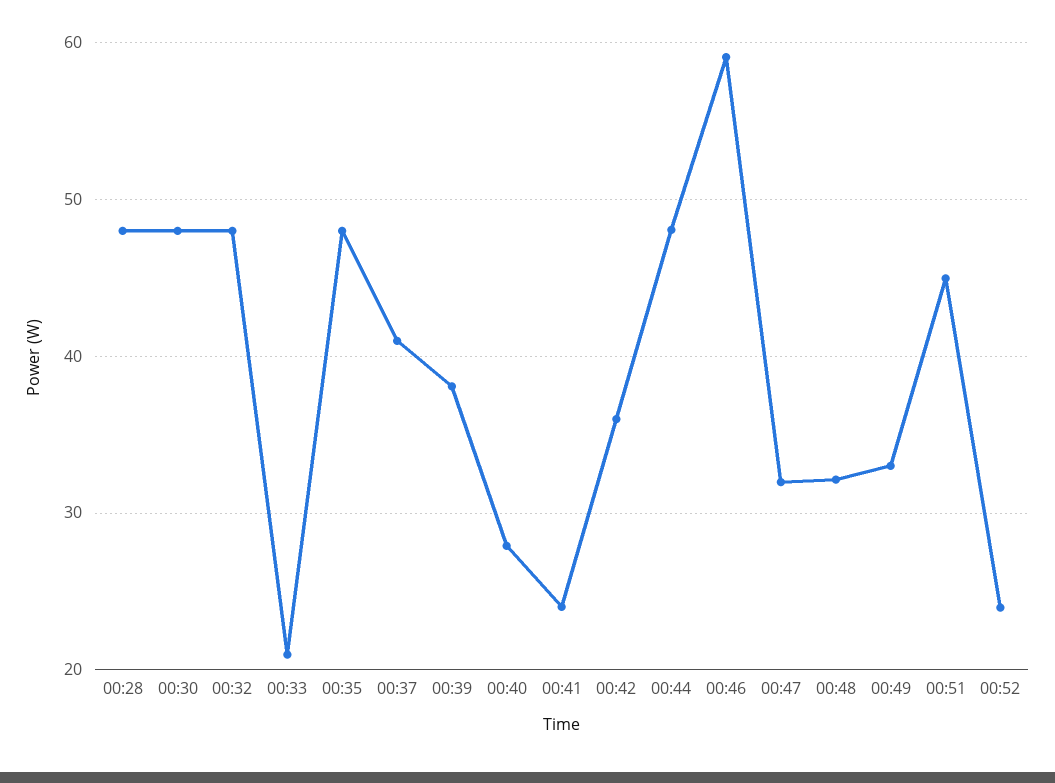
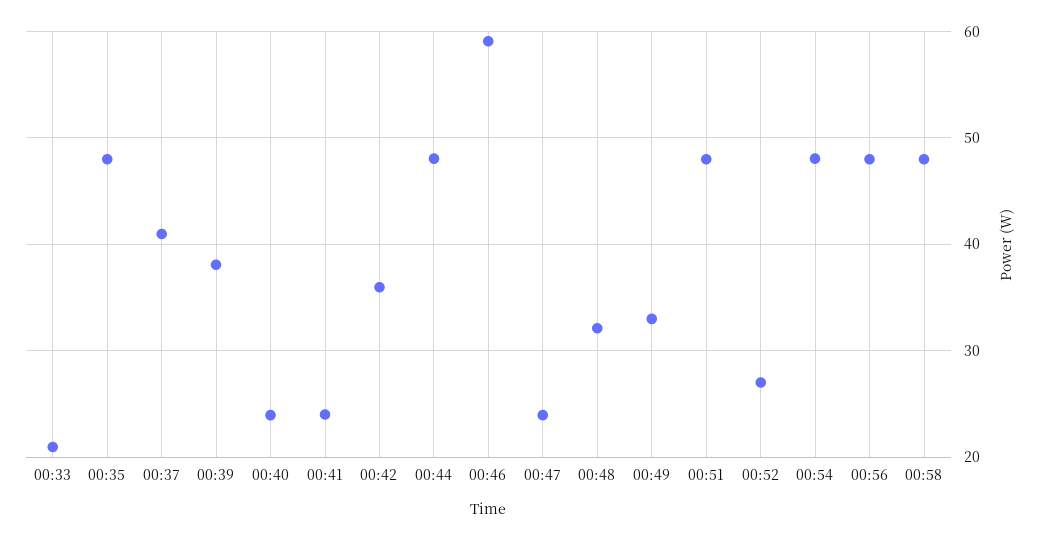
00:28: 48 -> none
00:30: 48 -> none
00:32: 48 -> none
00:40: 28 -> 24
00:47: 32 -> 24
00:51: 45 -> 48
00:52: 24 -> 27
00:54: none -> 48
00:56: none -> 48
00:58: none -> 48

